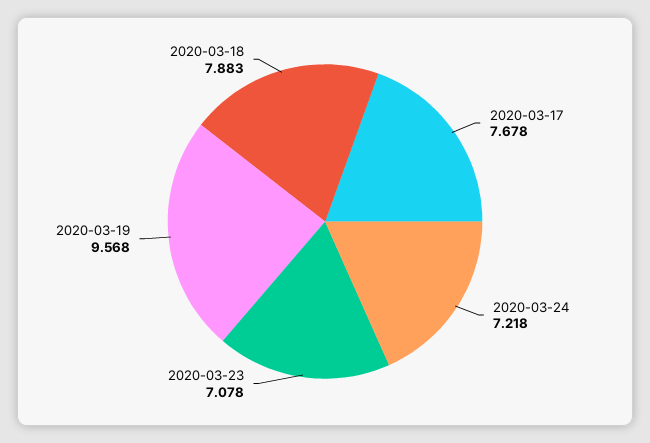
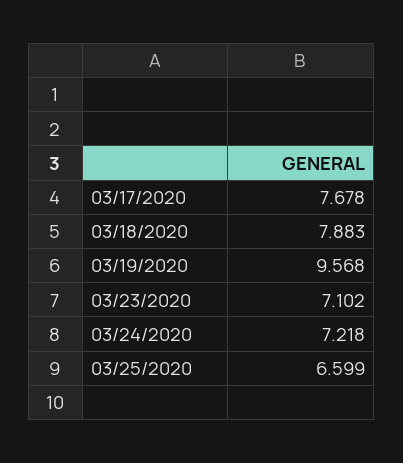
2020-03-23: 7.078 -> 7.102
03/25/2020: none -> 6.599

